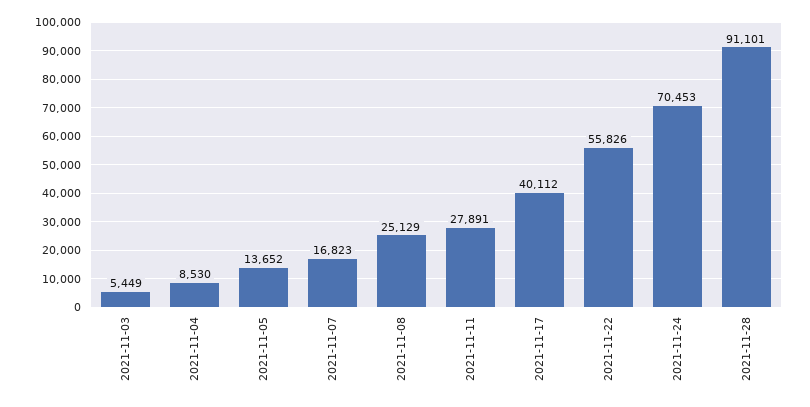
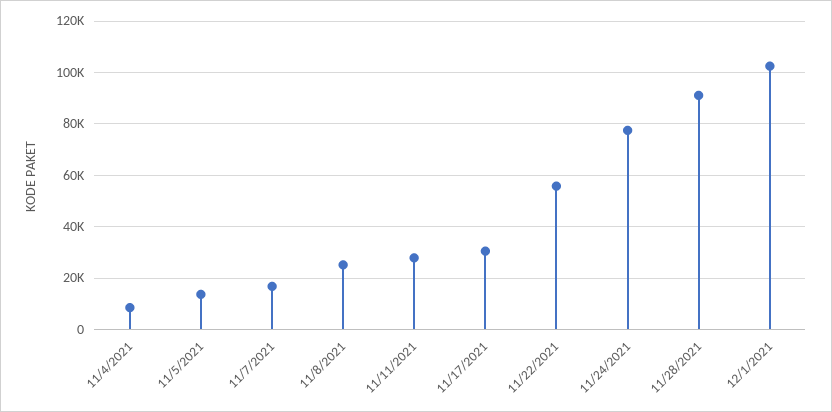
2021-11-03: 5449 -> none
2021-11-17: 40112 -> 30000
2021-11-24: 70453 -> 77500
12/1/2021: none -> 102500

